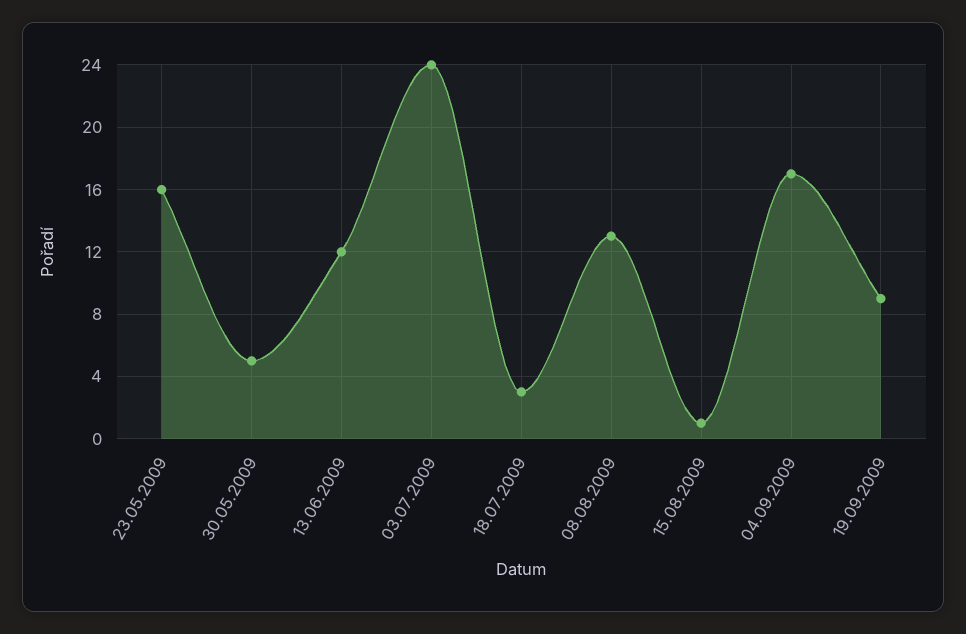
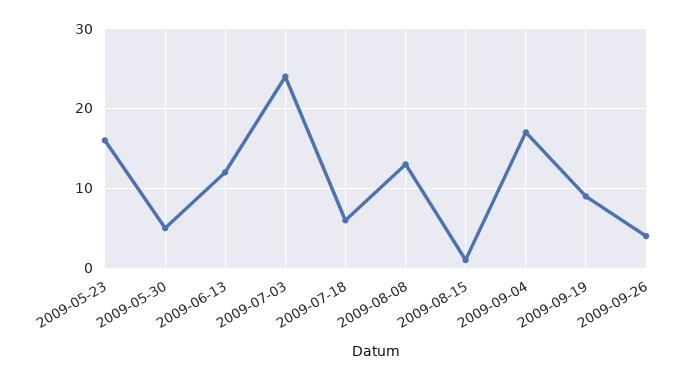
18.07.2009: 3 -> 6
2009-09-26: none -> 4

